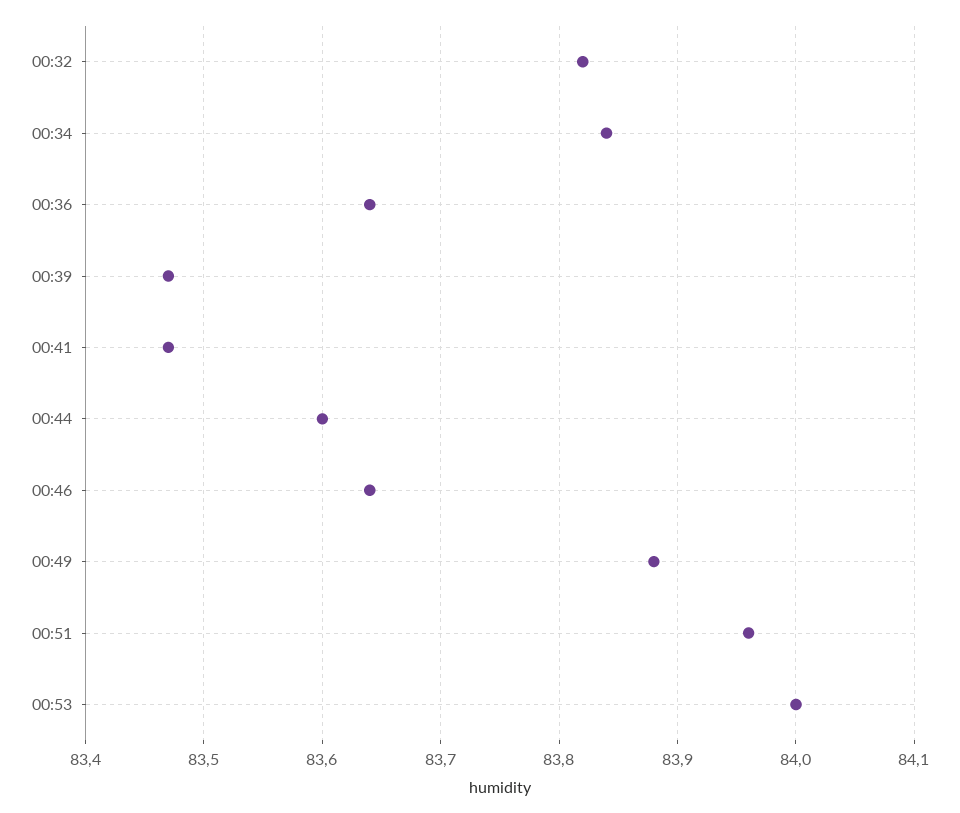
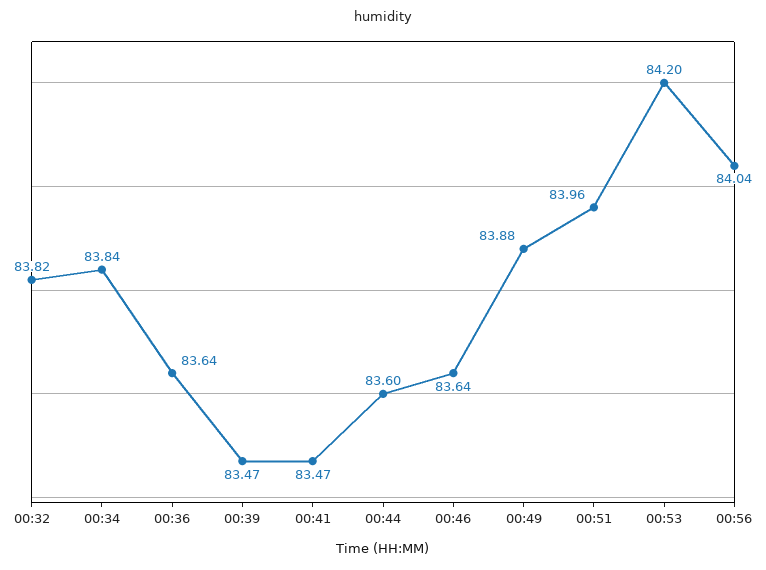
00:53: 84 -> 84.2
00:56: none -> 84.04

